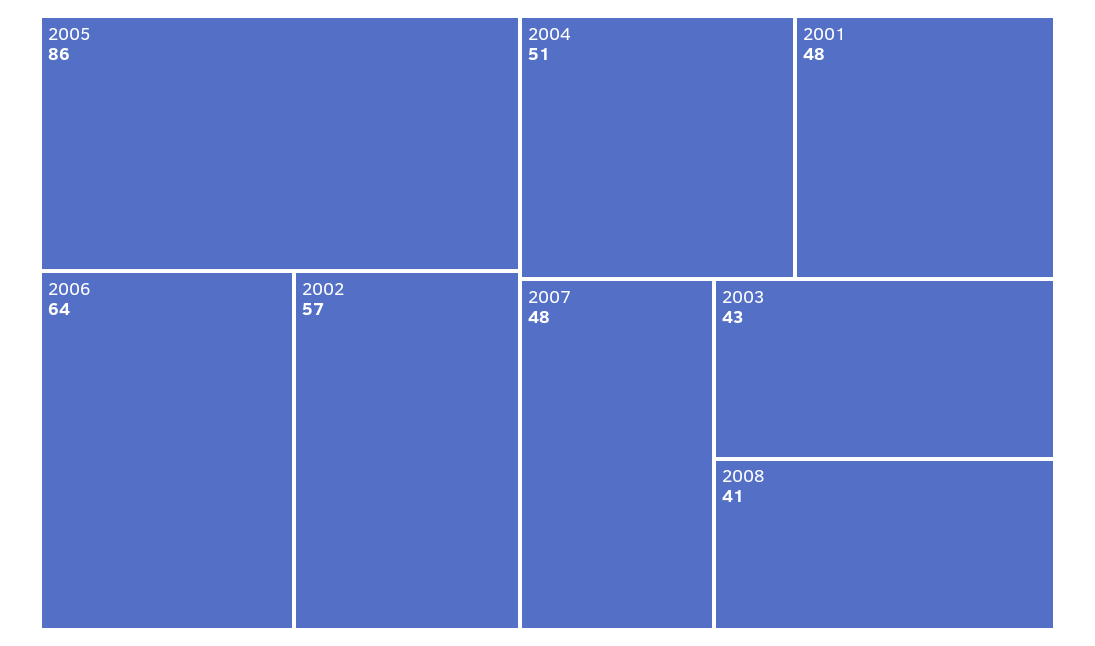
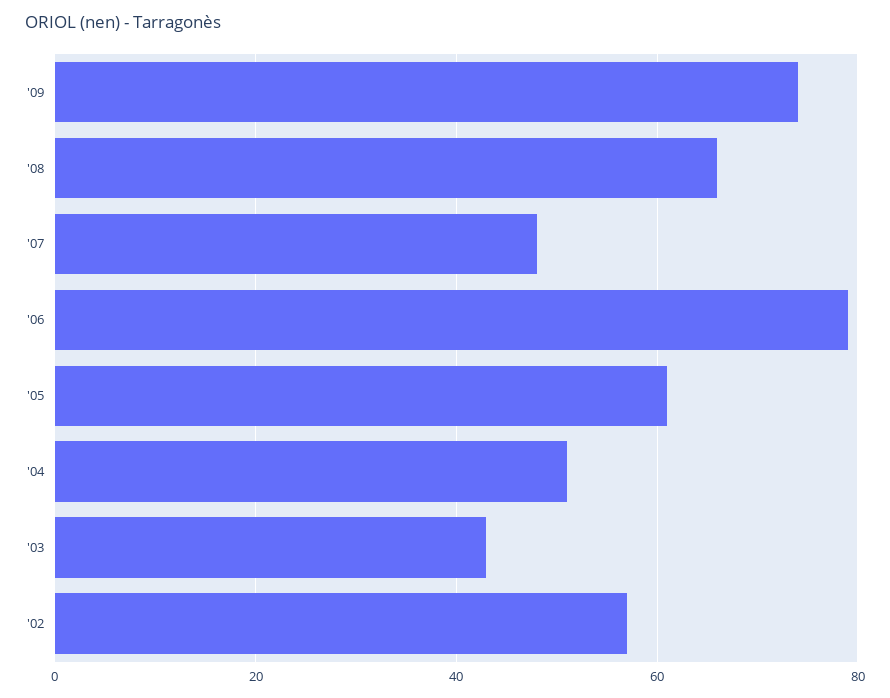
2005: 86 -> 60
2006: 64 -> 80
2001: 48 -> none
2008: 41 -> 65
'09: none -> 75

